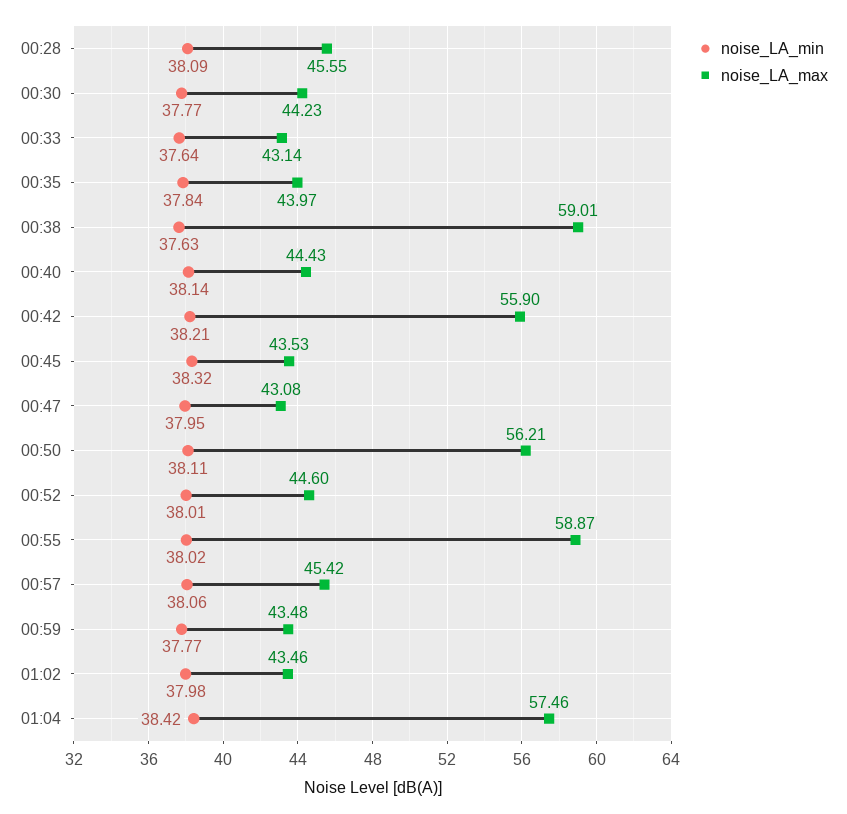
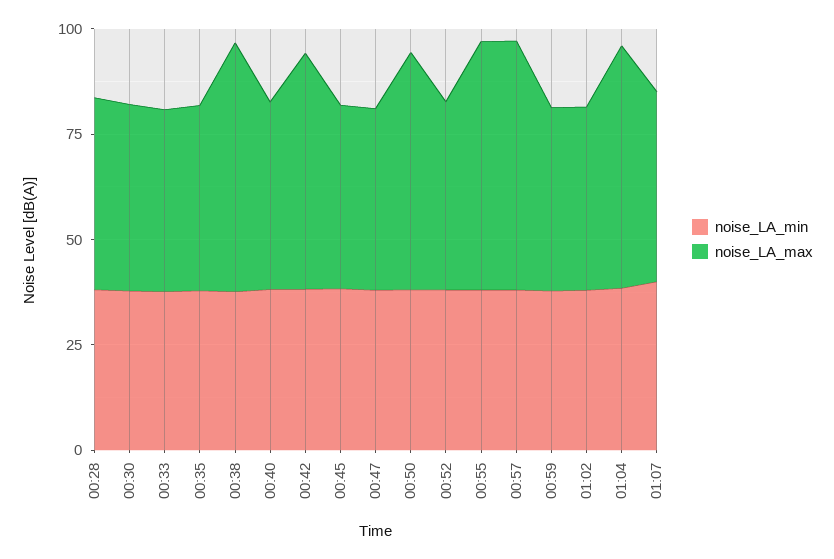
noise_LA_max, 00:57: 45.42 -> 60
noise_LA_min, 01:07: none -> 40
noise_LA_max, 01:07: none -> 45

